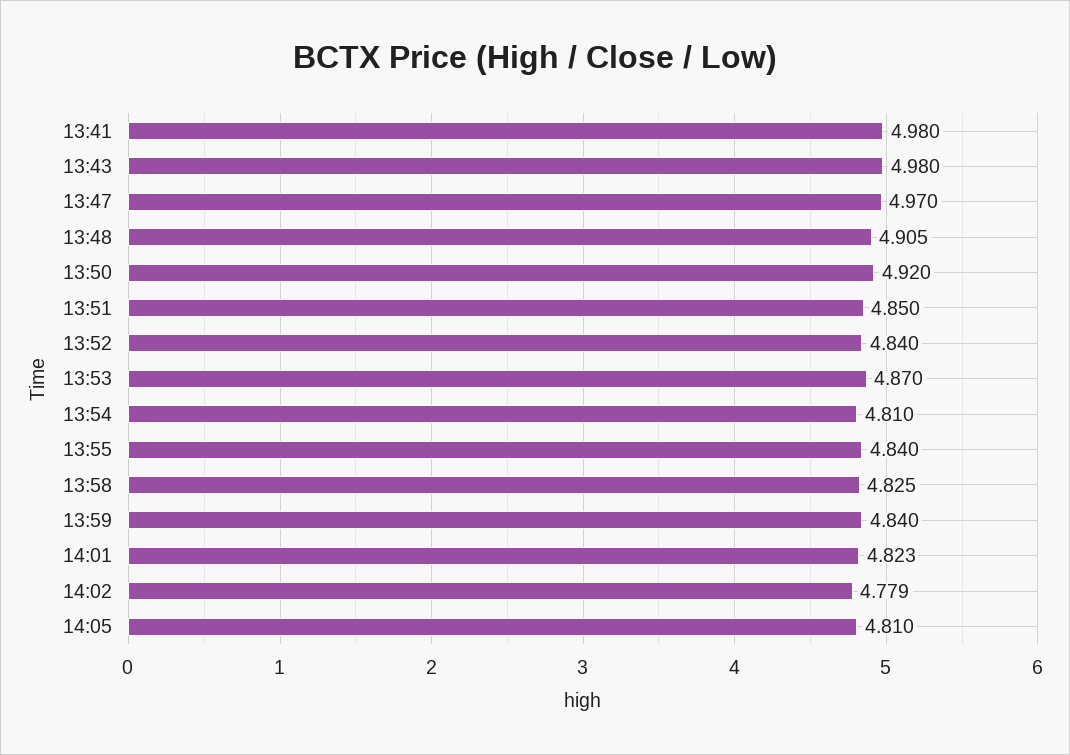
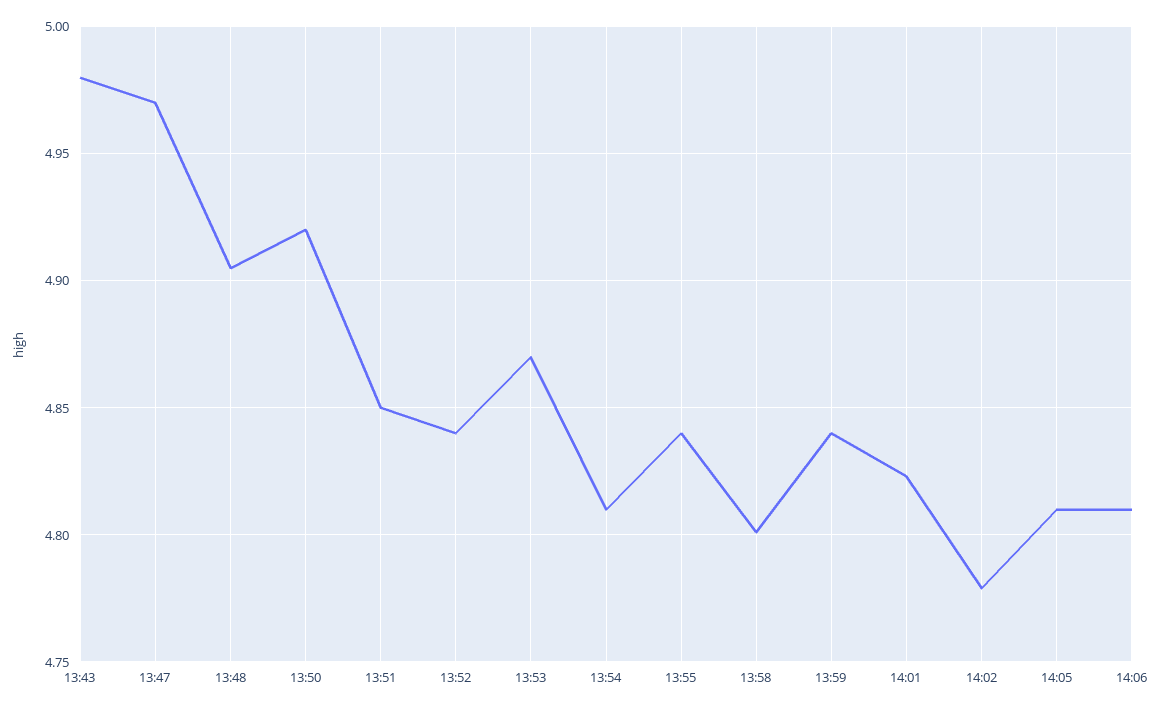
13:41: 4.98 -> none
13:58: 4.825 -> 4.8
14:06: none -> 4.81

